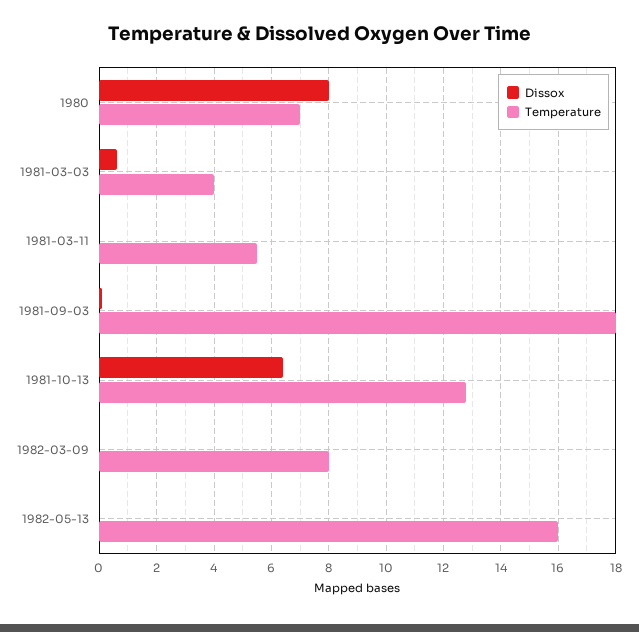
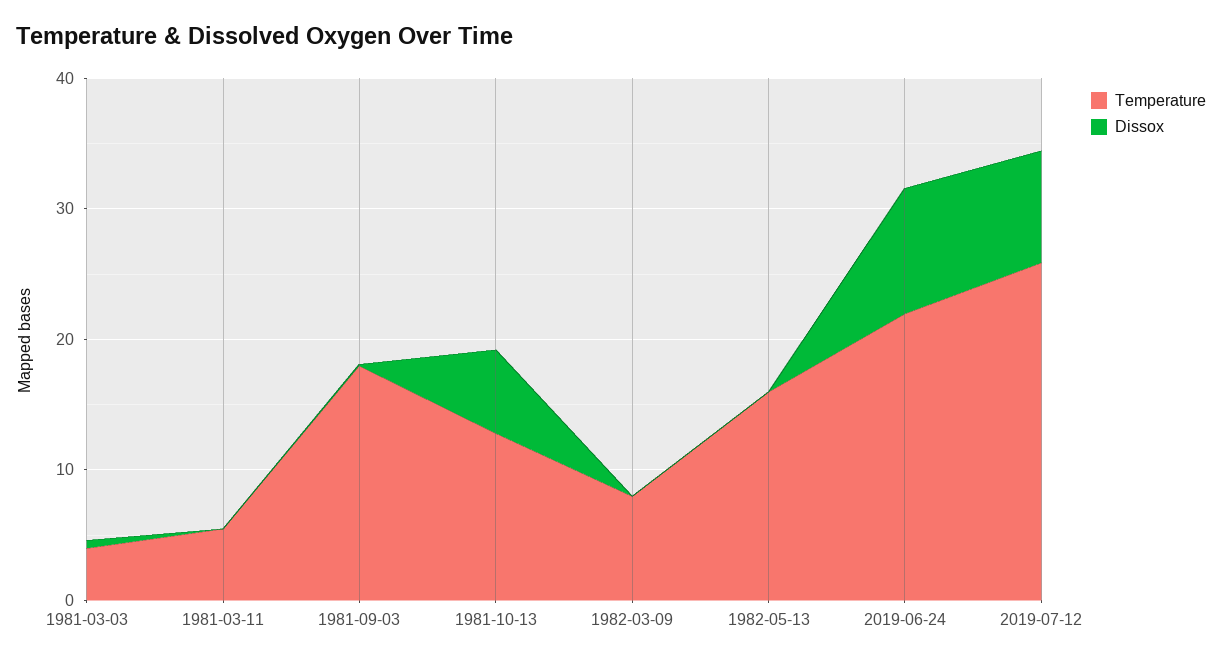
Dissox, 1980: 8 -> none
Temperature, 1980: 7 -> none
Temperature, 2019-06-24: none -> 22
Dissox, 2019-06-24: none -> 10
Temperature, 2019-07-12: none -> 26
Dissox, 2019-07-12: none -> 8

